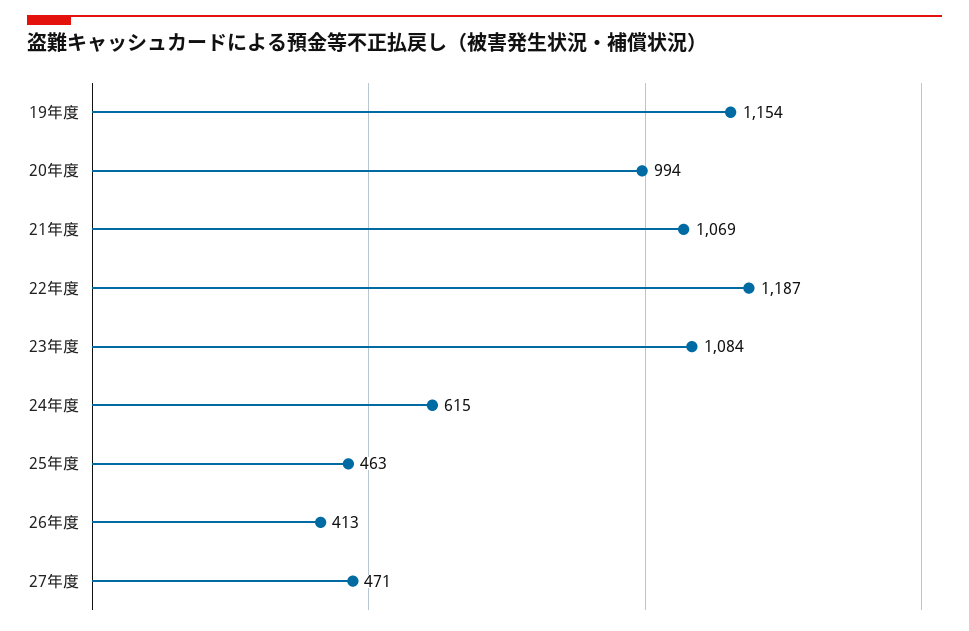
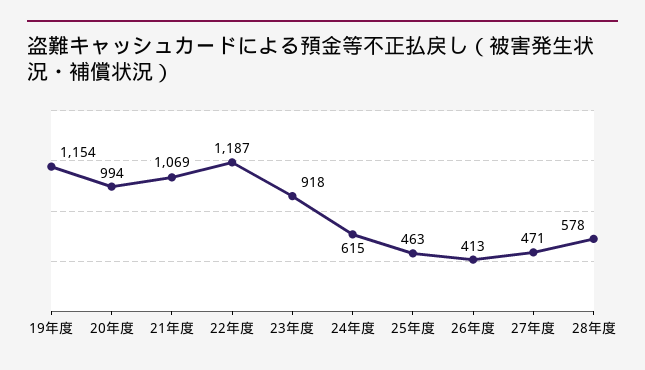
23年度: 1084 -> 918
28年度: none -> 578

